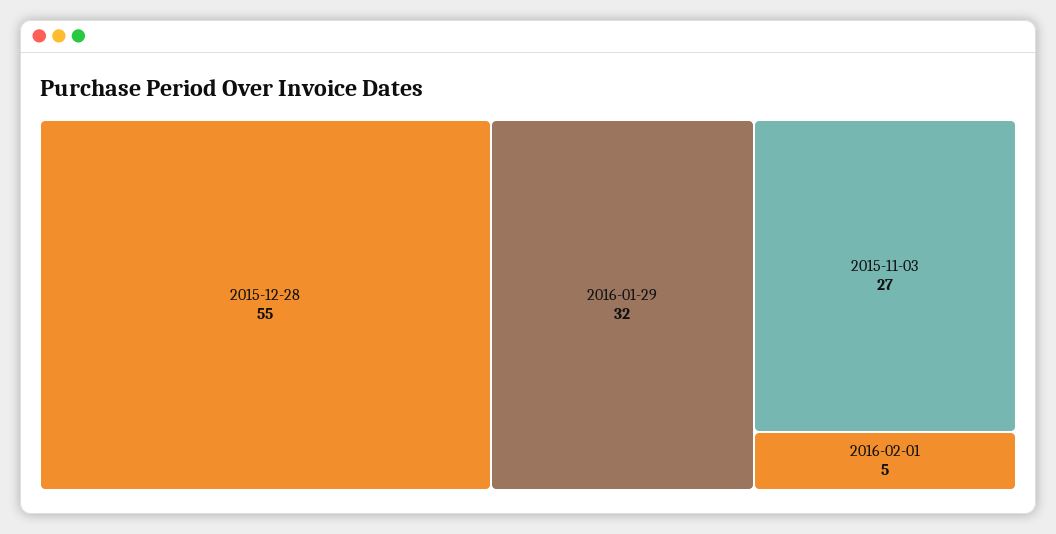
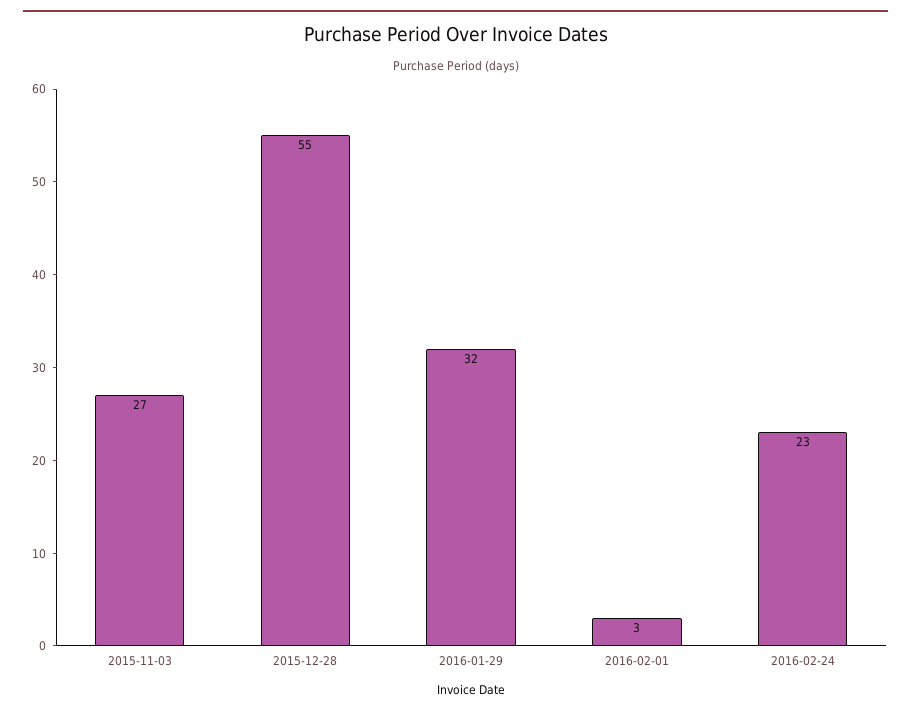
2016-02-01: 5 -> 3
2016-02-24: none -> 23

